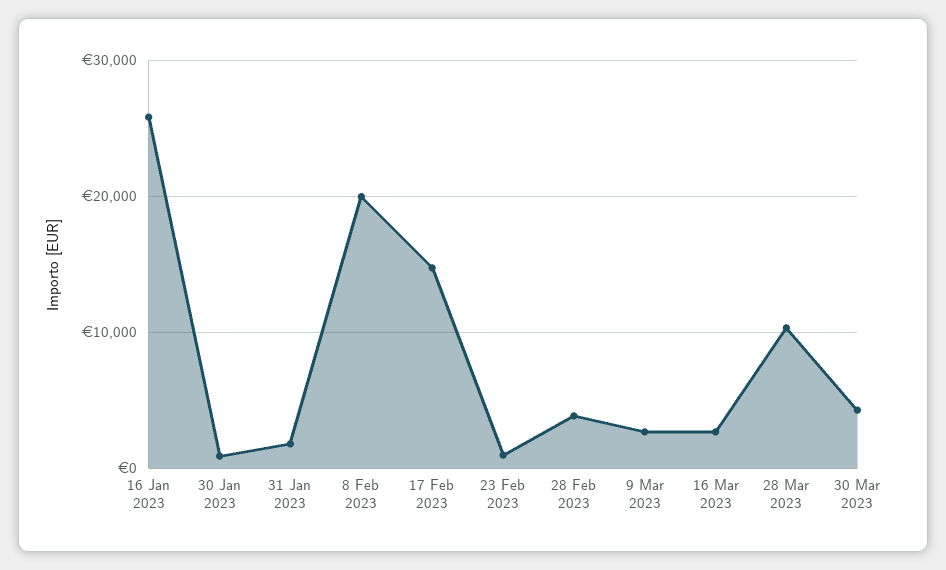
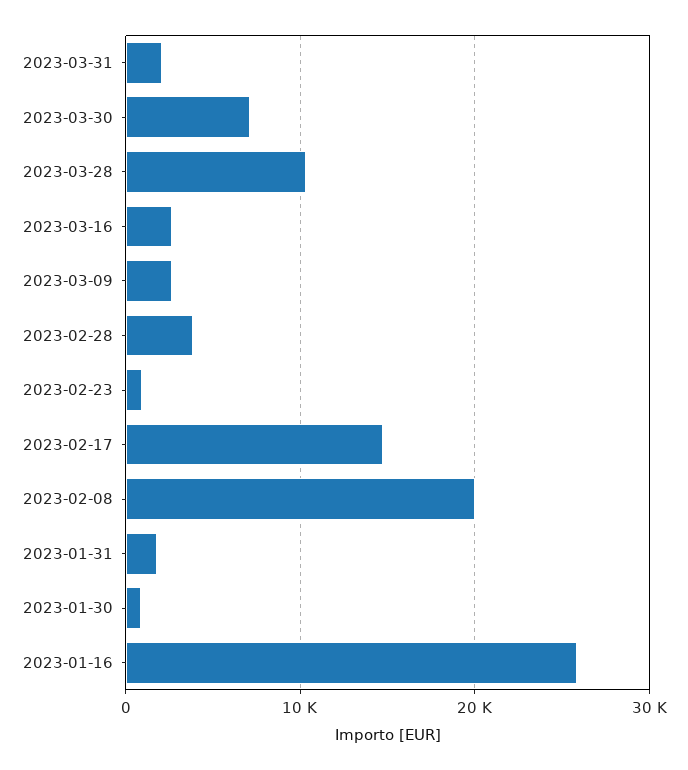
30 Mar 2023: 4000 -> 7000
2023-03-31: none -> 2000

